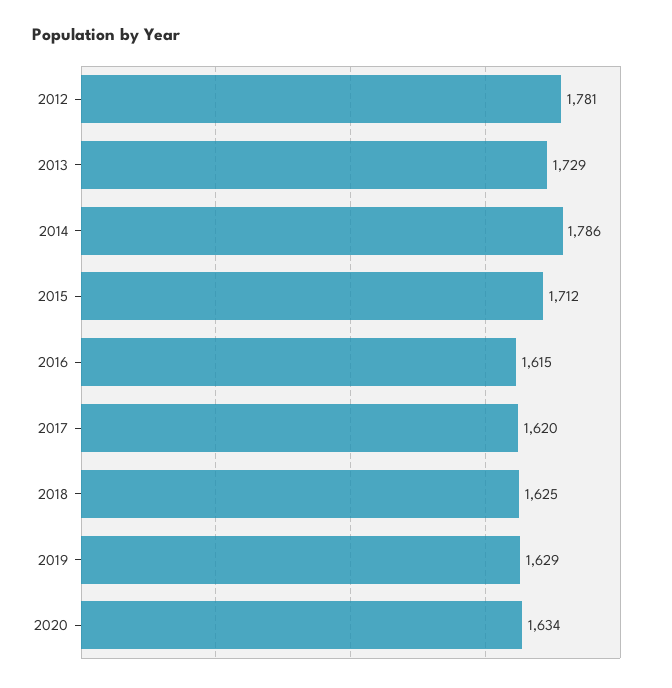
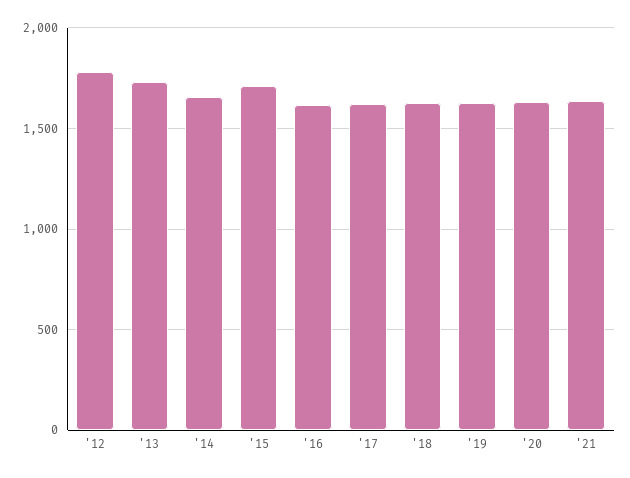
2014: 1786 -> 1650
'21: none -> 1650

